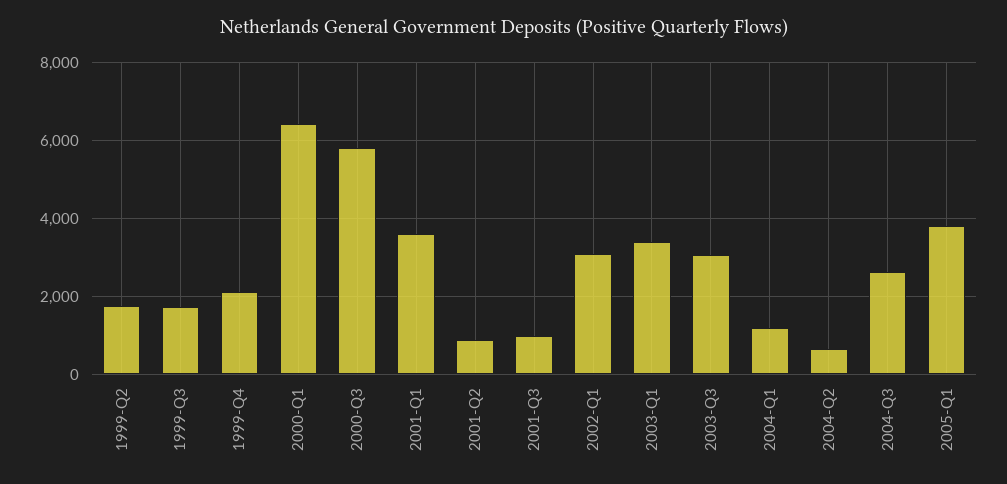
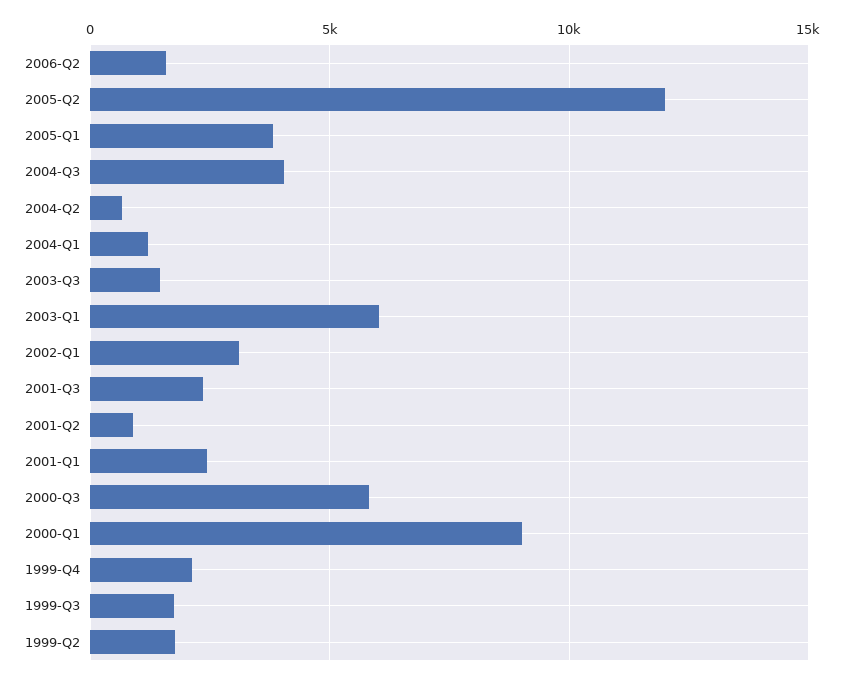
2000-Q1: 6400 -> 9000
2001-Q1: 3600 -> 2500
2001-Q3: 1000 -> 2500
2003-Q1: 3400 -> 6000
2003-Q3: 3000 -> 1500
2004-Q3: 2600 -> 4000
2006-Q2: none -> 1500
2005-Q2: none -> 12000

